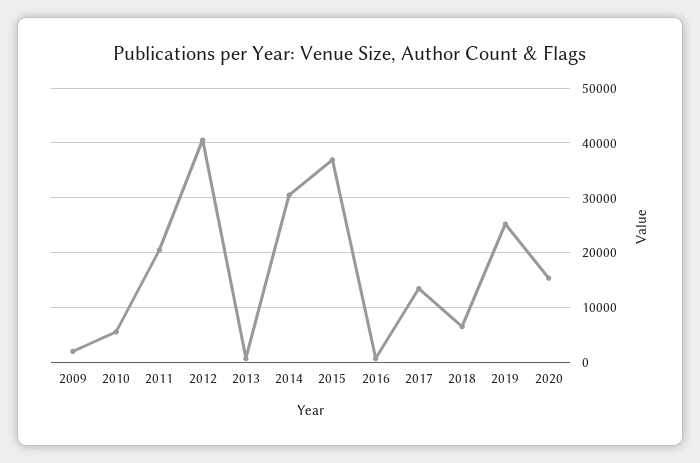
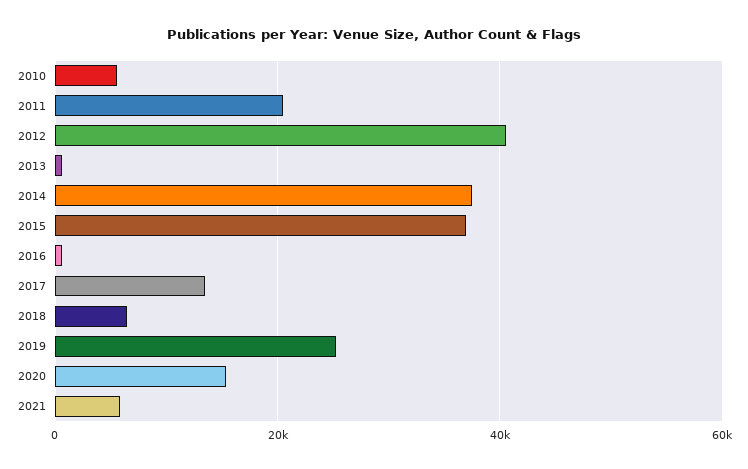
2009: 2000 -> none
2014: 30000 -> 38000
2021: none -> 6000

